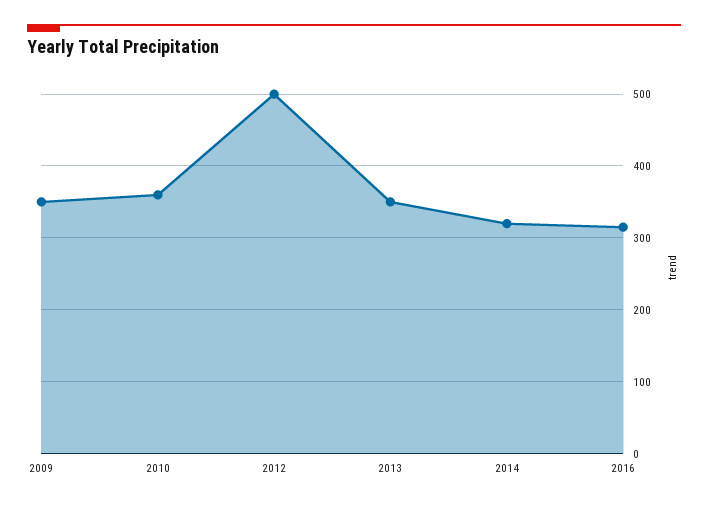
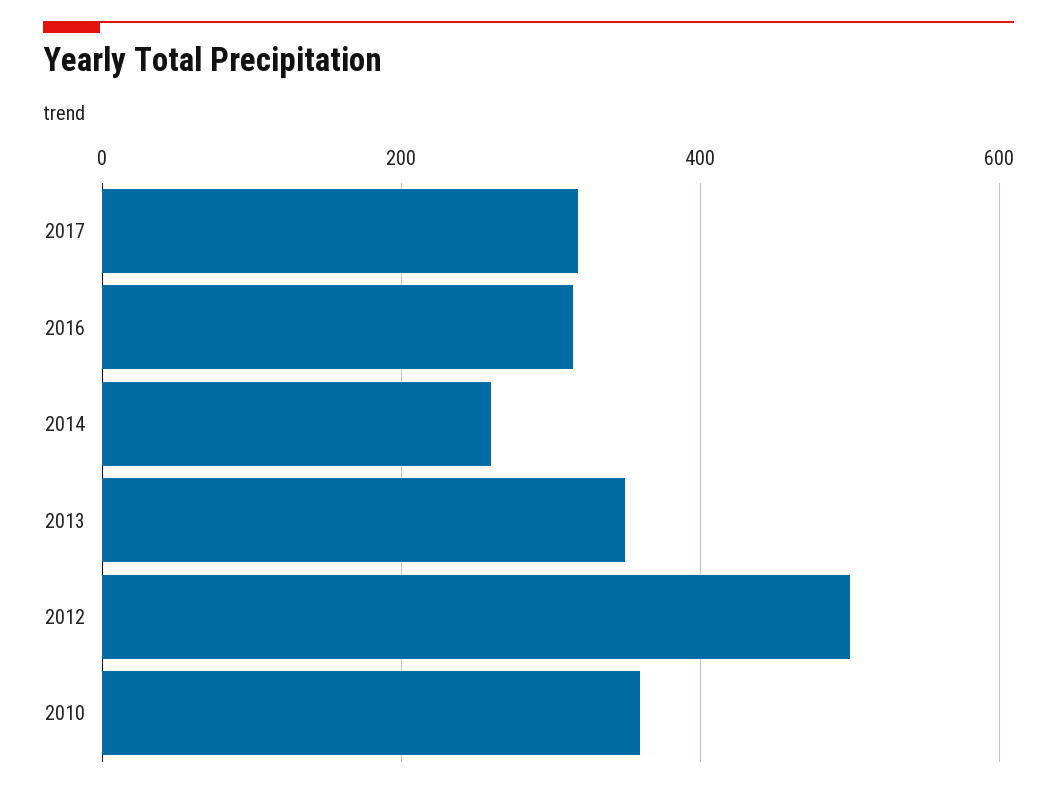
2009: 350 -> none
2014: 320 -> 260
2017: none -> 320

